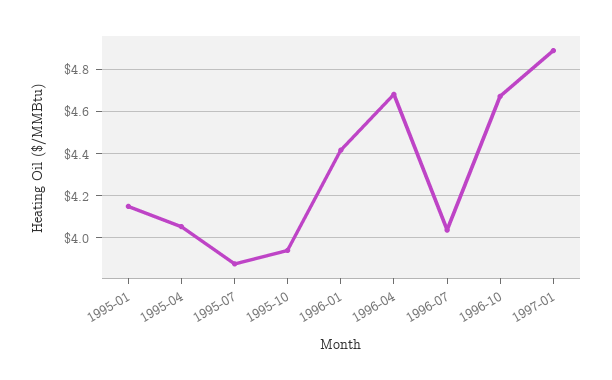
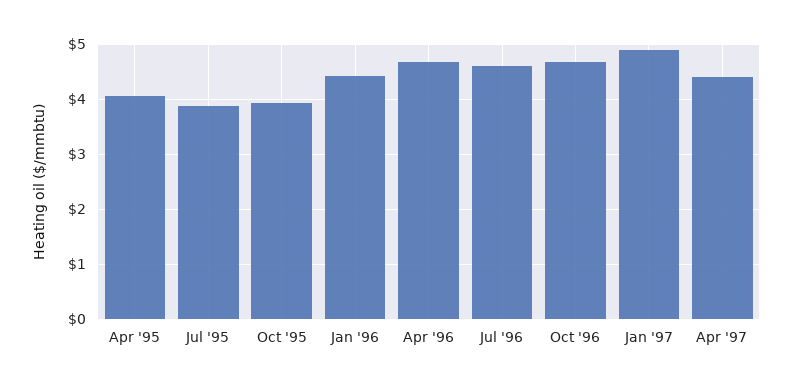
1995-01: 4.15 -> none
1996-07: 4.05 -> 4.6
Apr '97: none -> 4.4

